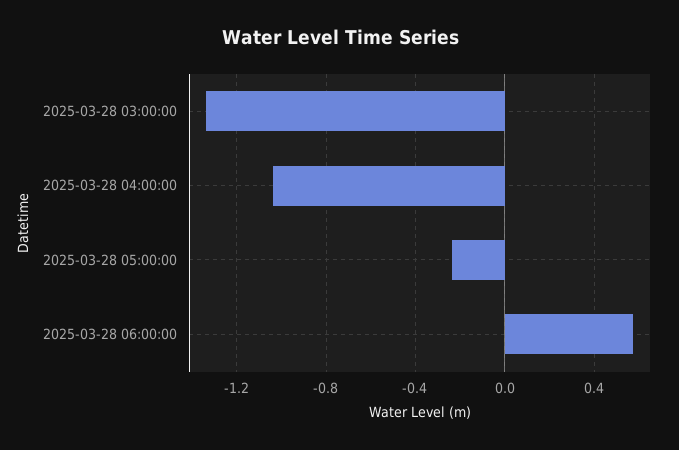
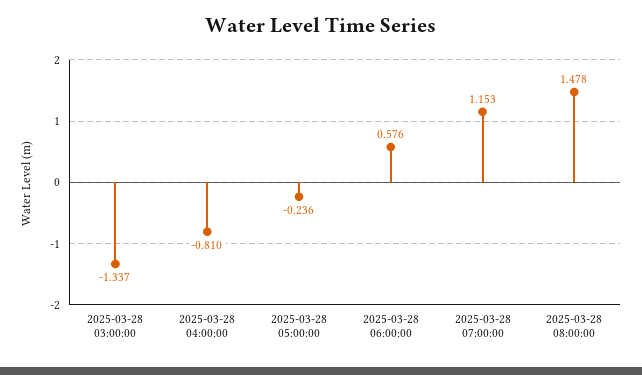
2025-03-28 04:00:00: -1.05 -> -0.81
2025-03-28 07:00:00: none -> 1.153
2025-03-28 08:00:00: none -> 1.478

